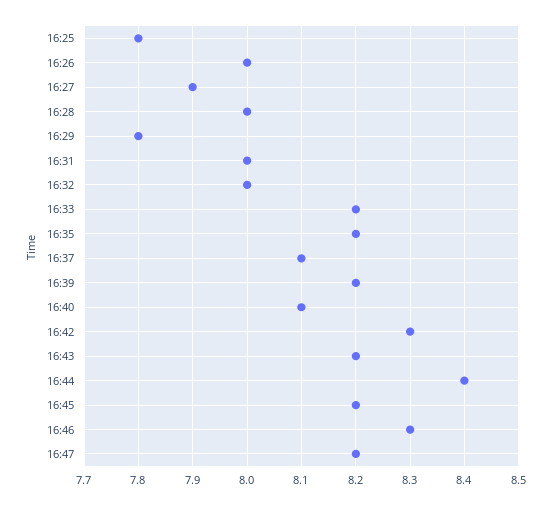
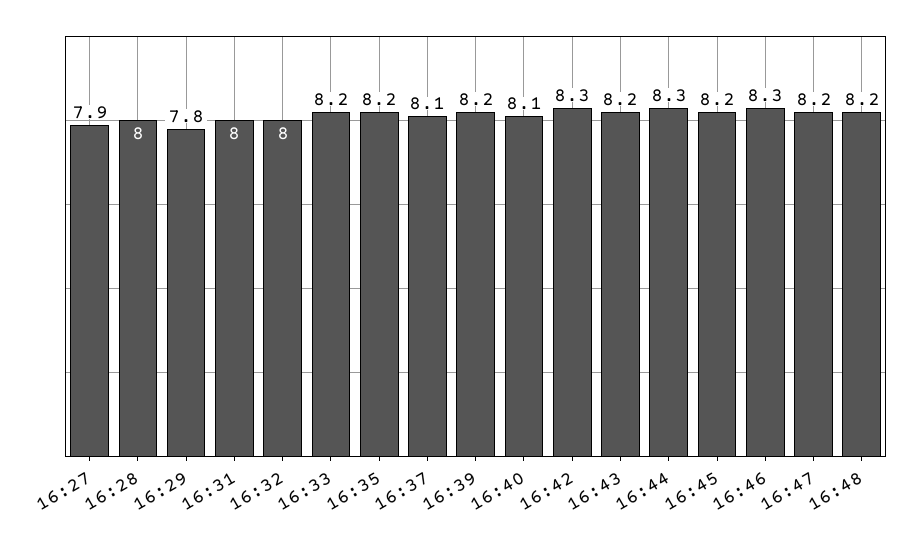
16:25: 7.8 -> none
16:26: 8 -> none
16:44: 8.4 -> 8.3
16:48: none -> 8.2

